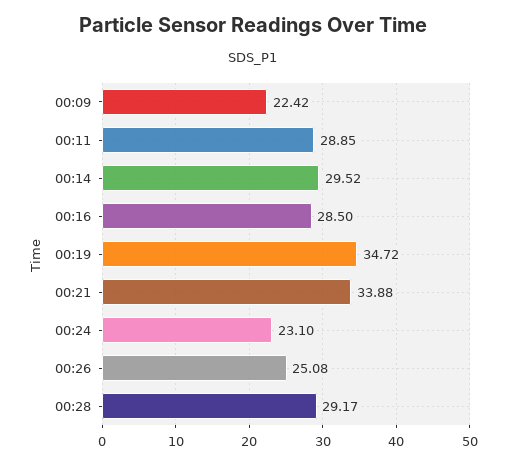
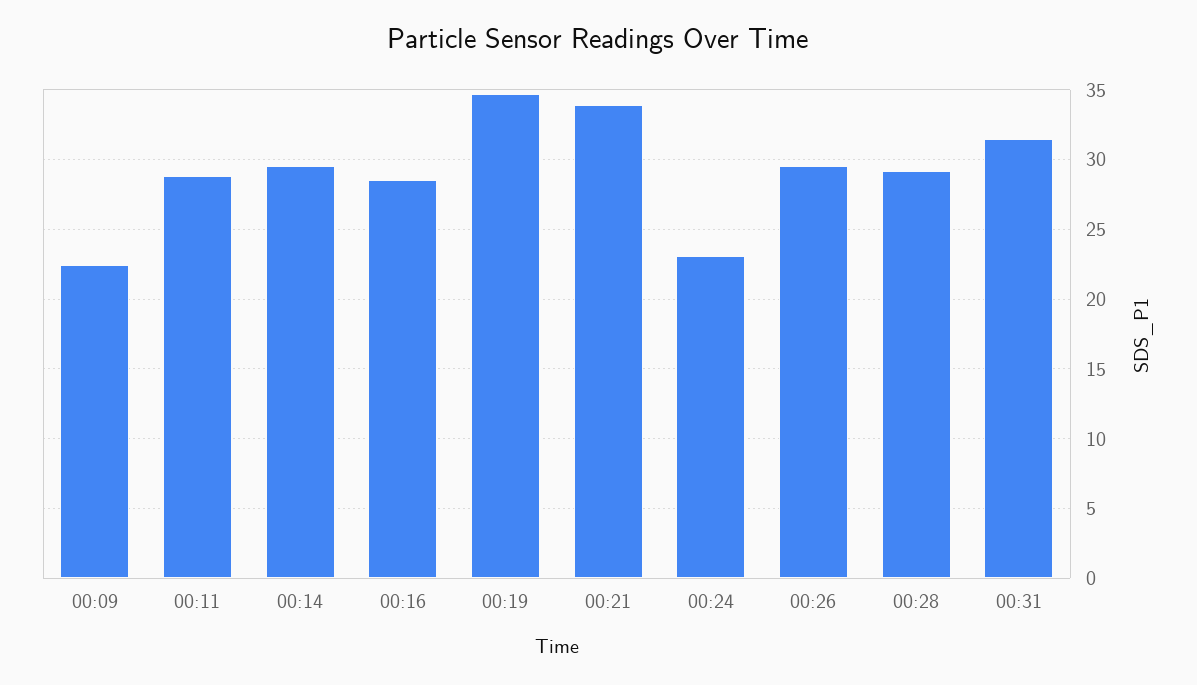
00:26: 25.08 -> 29.5
00:31: none -> 31.5

